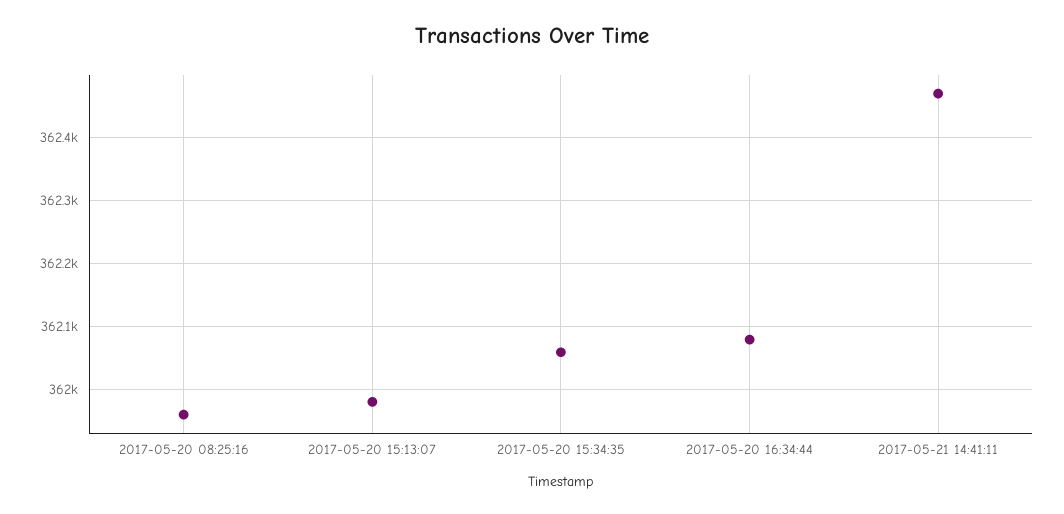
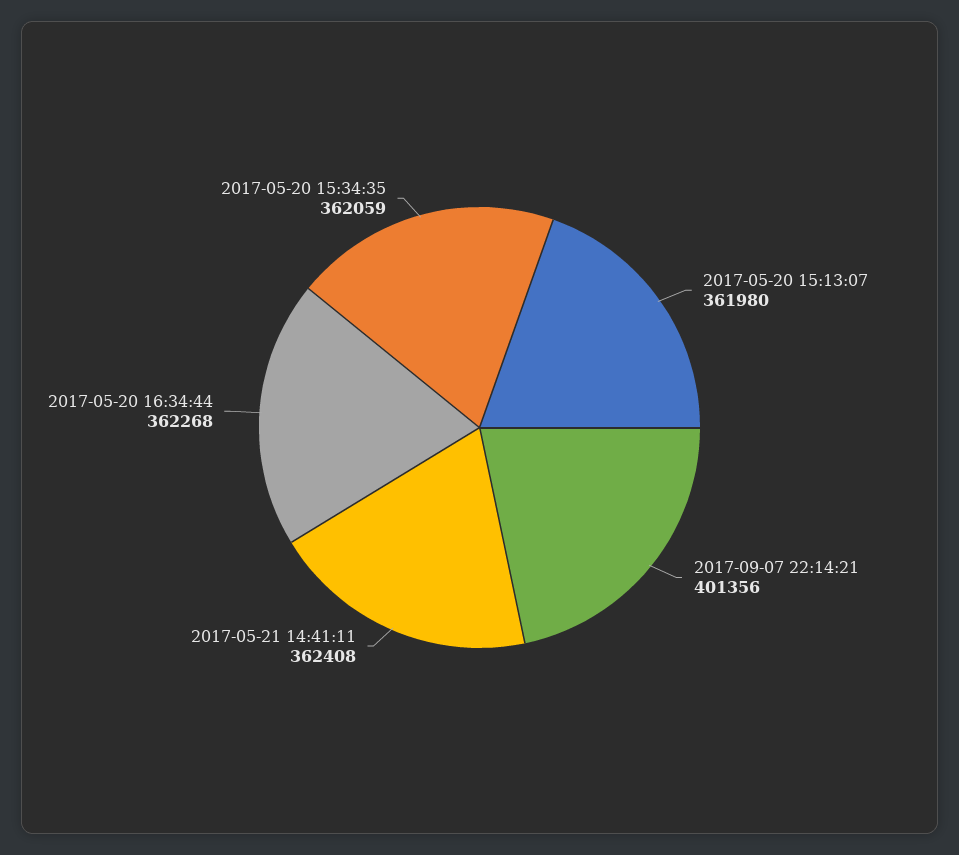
2017-05-20 08:25:16: 361960 -> none
2017-05-20 16:34:44: 362080 -> 362268
2017-05-21 14:41:11: 362470 -> 362408
2017-09-07 22:14:21: none -> 401356

